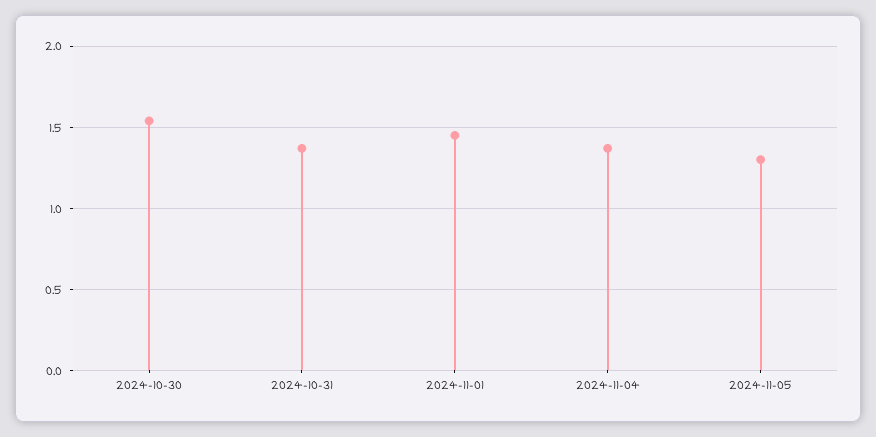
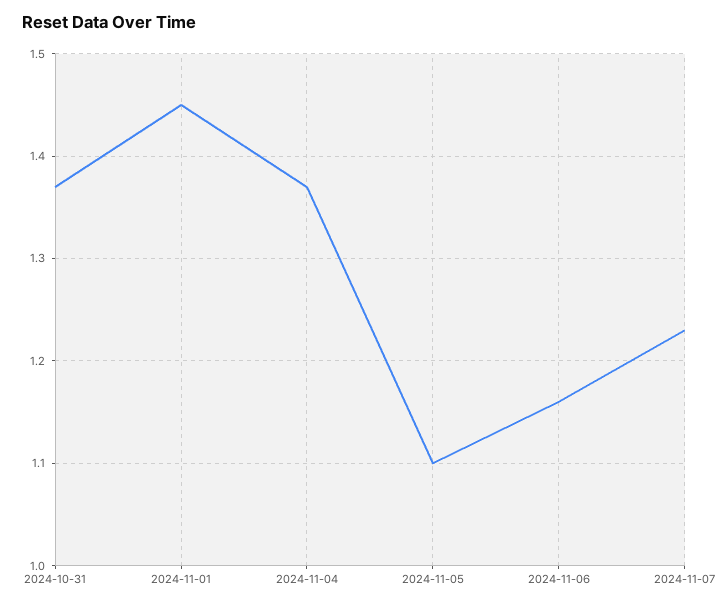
2024-10-30: 1.55 -> none
2024-11-05: 1.3 -> 1.1
2024-11-06: none -> 1.16
2024-11-07: none -> 1.23

